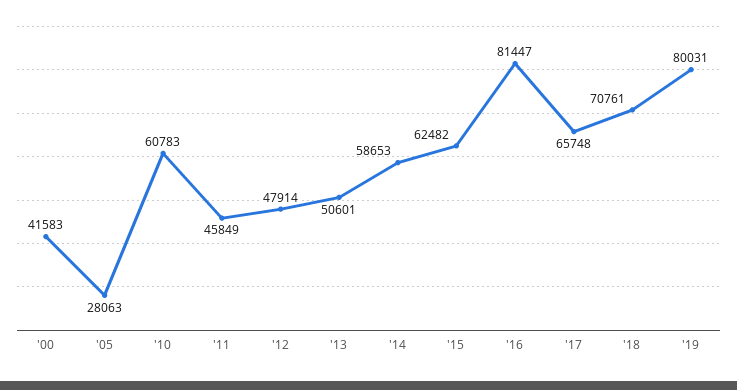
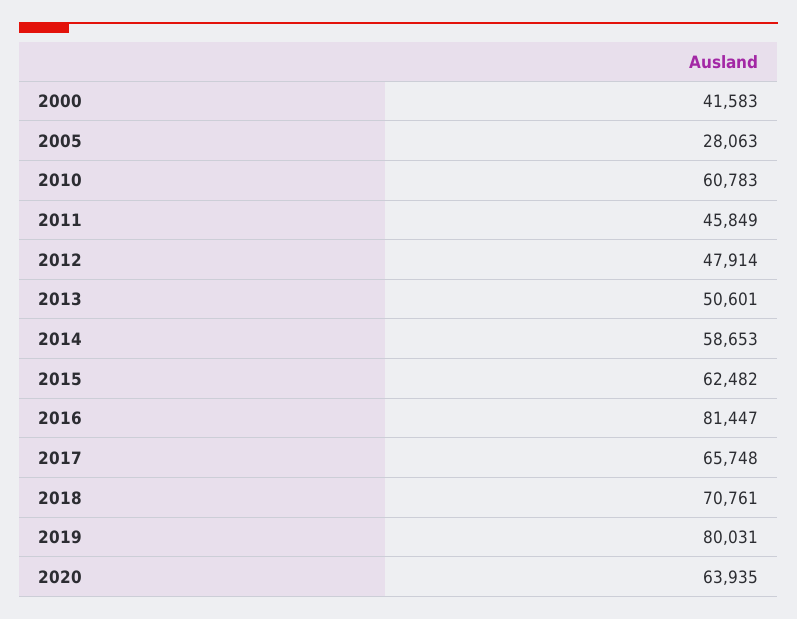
2020: none -> 63935

